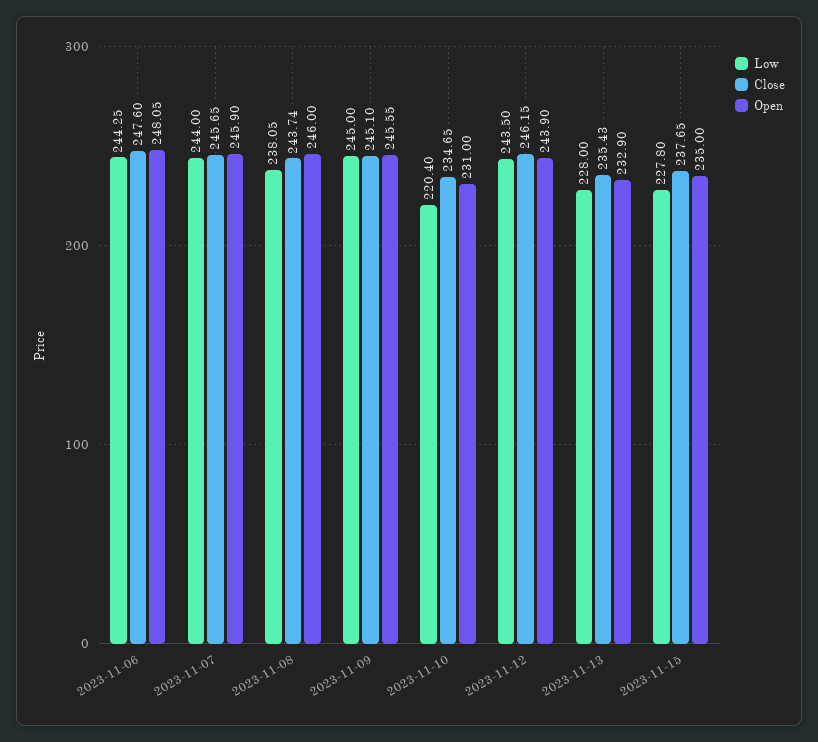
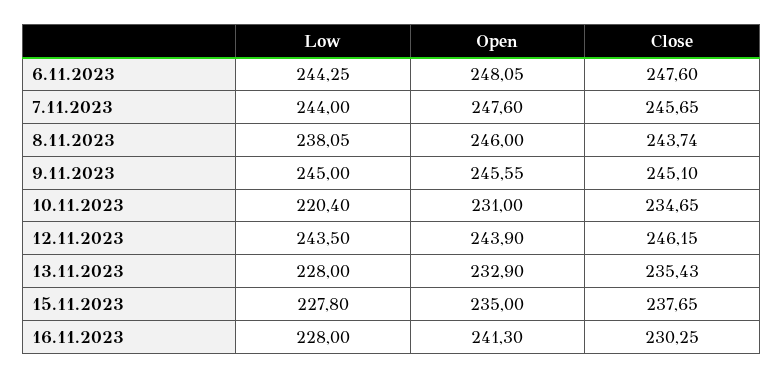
Open, 2023-11-07: 245.9 -> 247.6
Low, 16.11.2023: none -> 228
Open, 16.11.2023: none -> 241.3
Close, 16.11.2023: none -> 230.25

